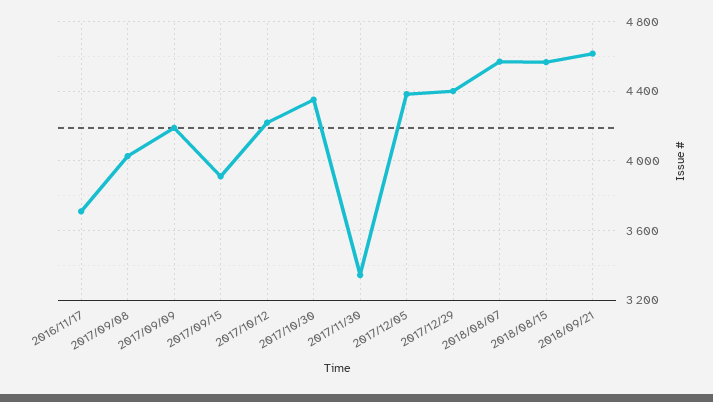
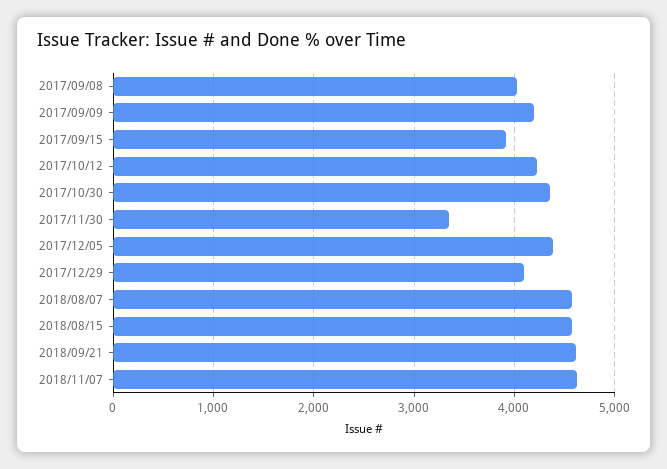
2016/11/17: 3700 -> none
2017/12/29: 4400 -> 4100
2018/11/07: none -> 4600

